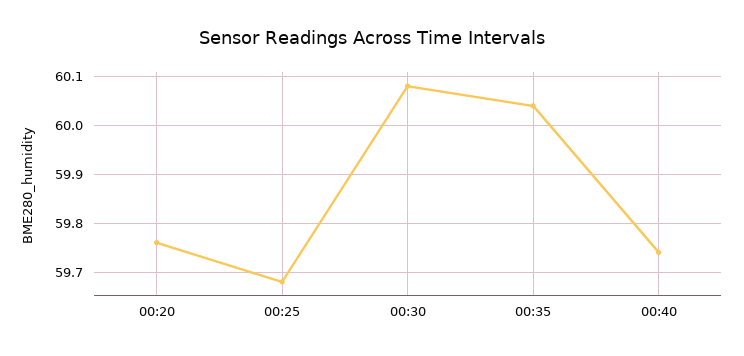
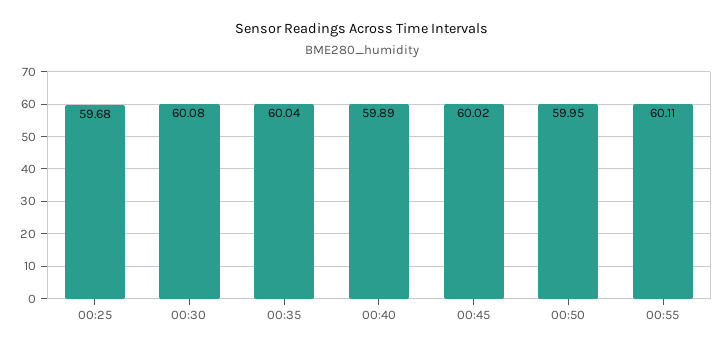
00:20: 59.75 -> none
00:40: 59.75 -> 59.89
00:45: none -> 60.02
00:50: none -> 59.95
00:55: none -> 60.11

